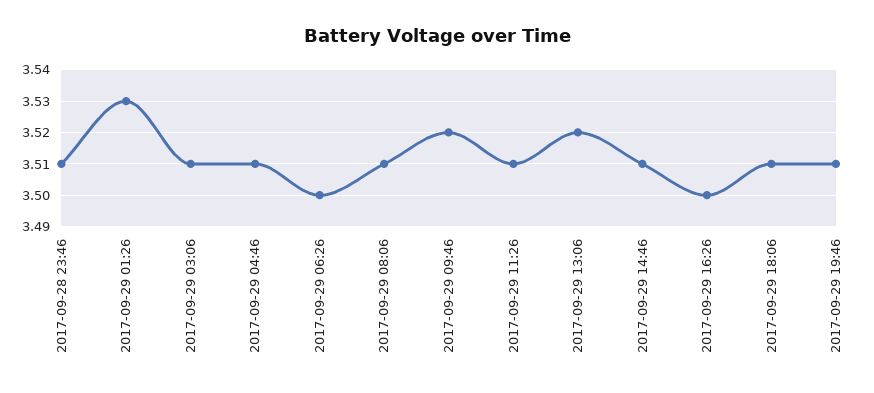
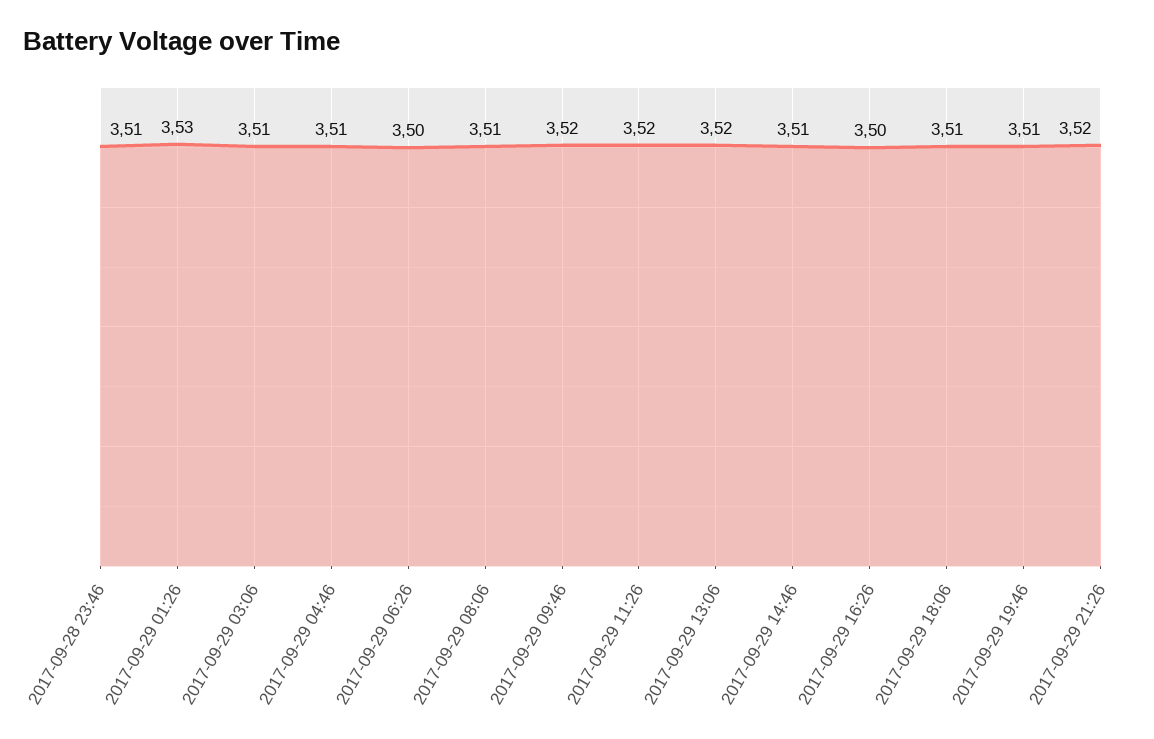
2017-09-29 11:26: 3.51 -> 3.52
2017-09-29 21:26: none -> 3.52

